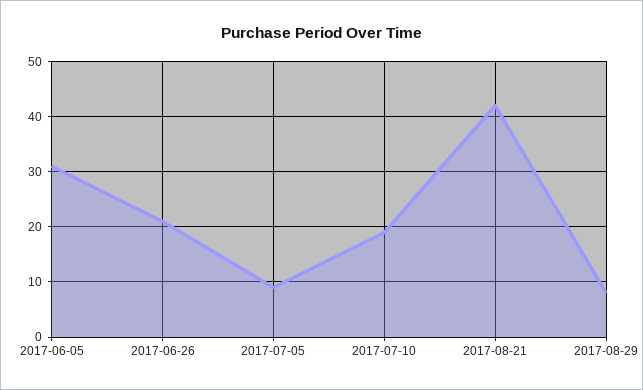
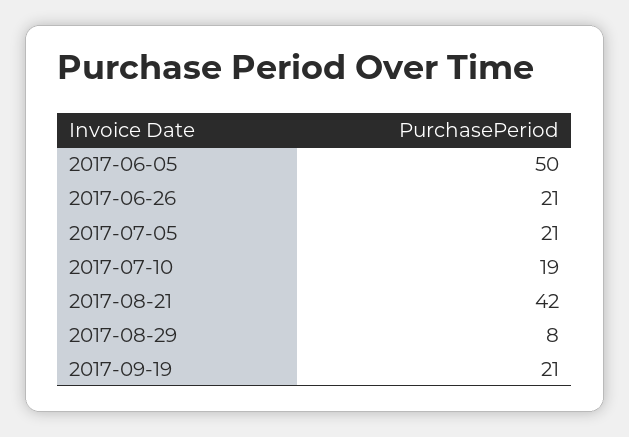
2017-06-05: 30 -> 50
2017-07-05: 10 -> 21
2017-09-19: none -> 21

